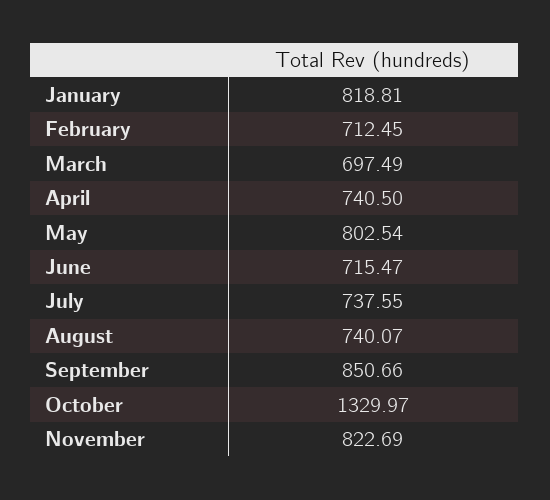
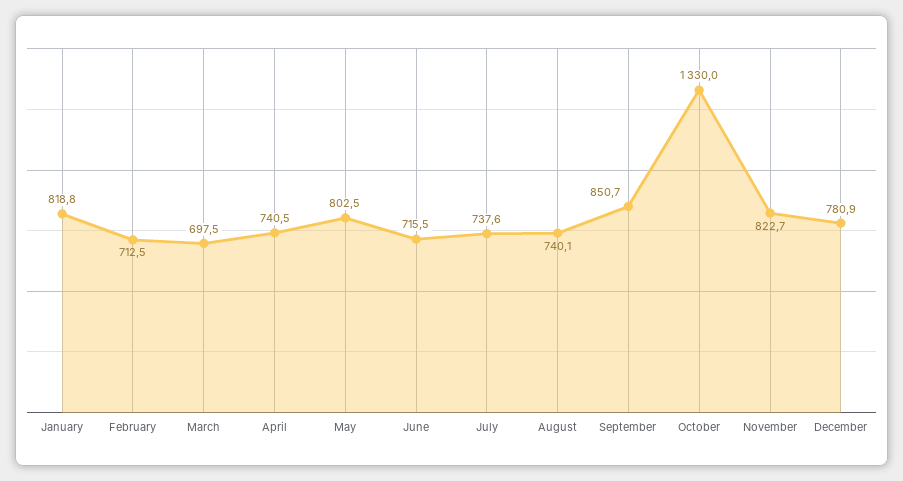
December: none -> 780.9

